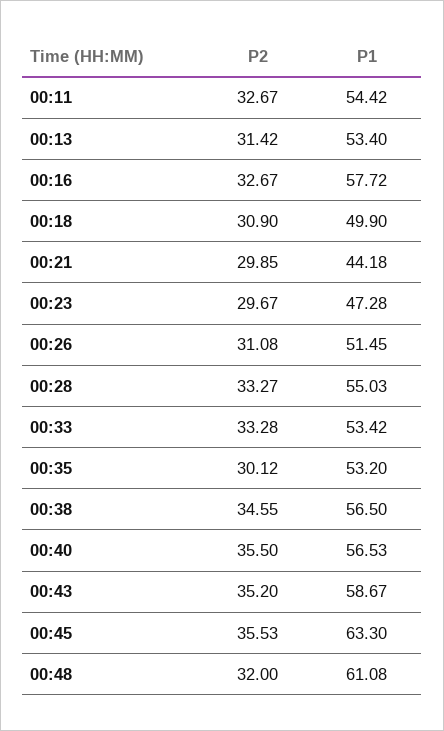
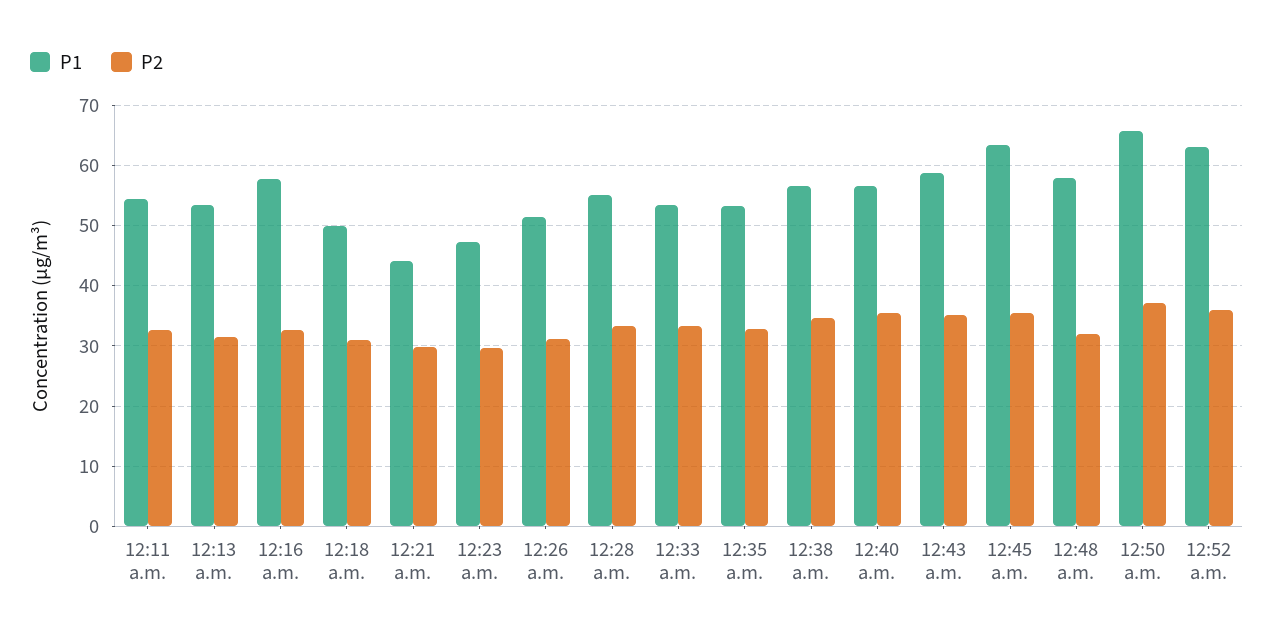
P2, 00:35: 30.12 -> 33
P1, 00:48: 61.08 -> 58
P1, 12:50 a.m.: none -> 66
P2, 12:50 a.m.: none -> 37
P1, 12:52 a.m.: none -> 63
P2, 12:52 a.m.: none -> 36

